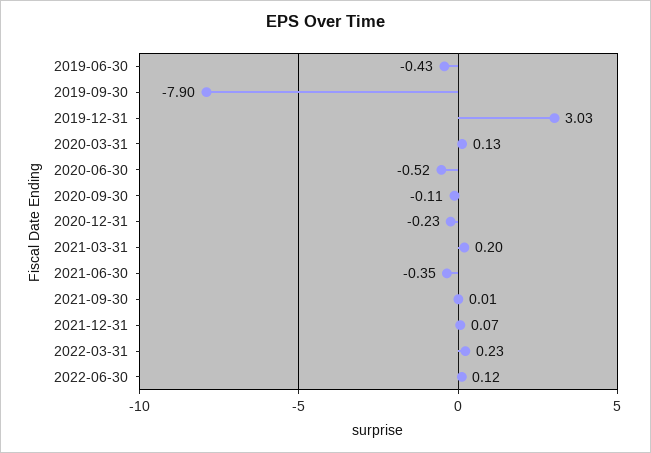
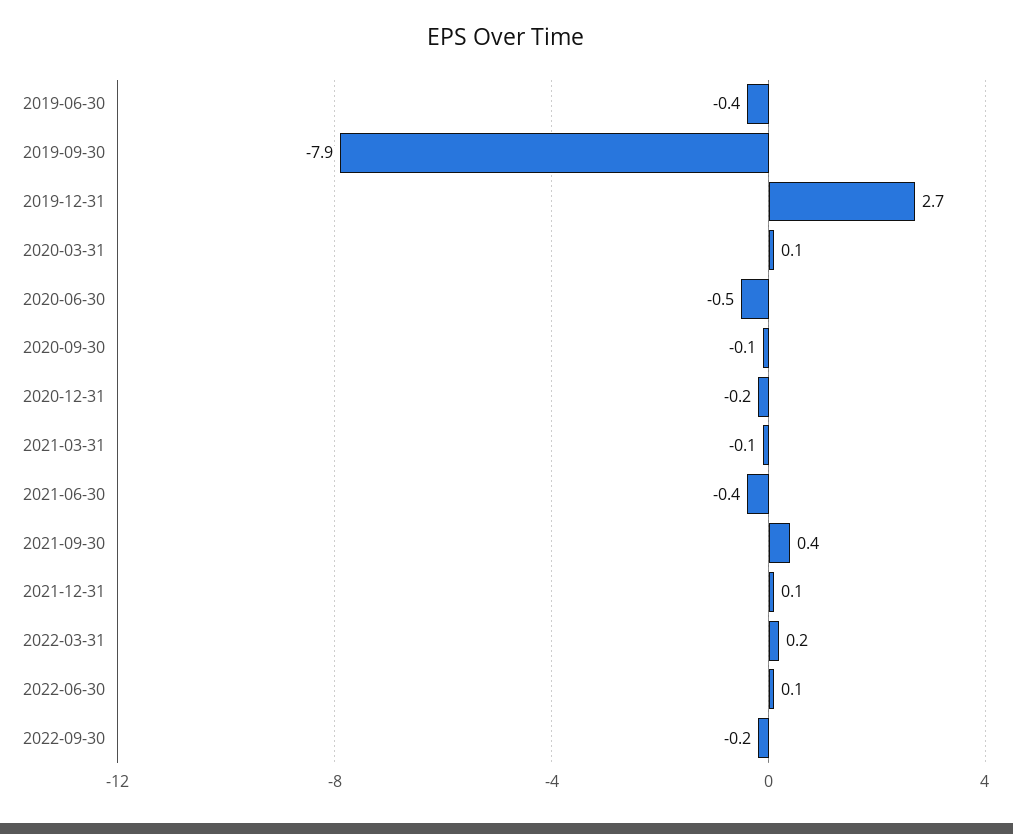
2019-12-31: 3.03 -> 2.7
2021-03-31: 0.2 -> -0.1
2021-09-30: 0.01 -> 0.4
2022-09-30: none -> -0.2

